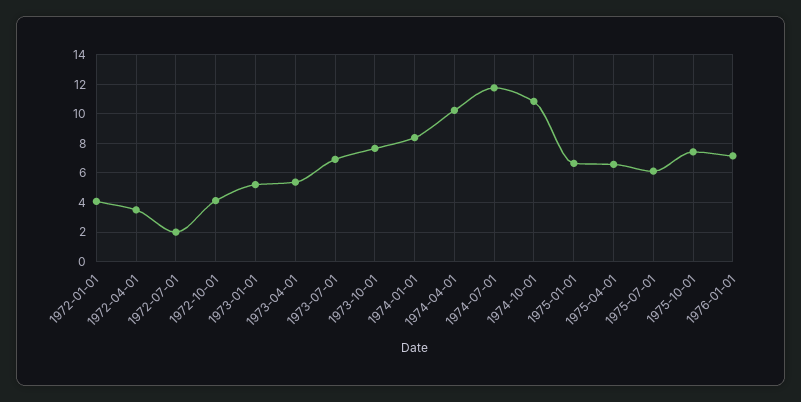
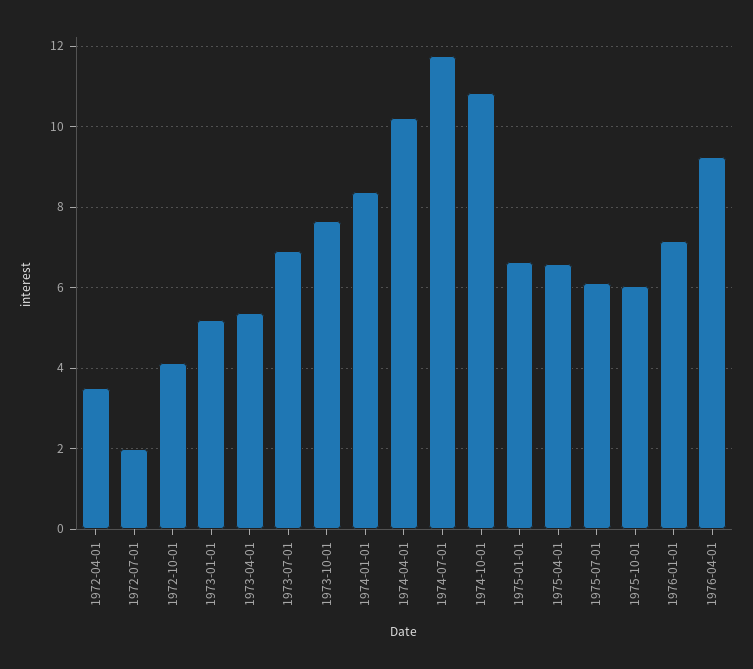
1972-01-01: 4 -> none
1975-10-01: 7.5 -> 6
1976-04-01: none -> 9.2

